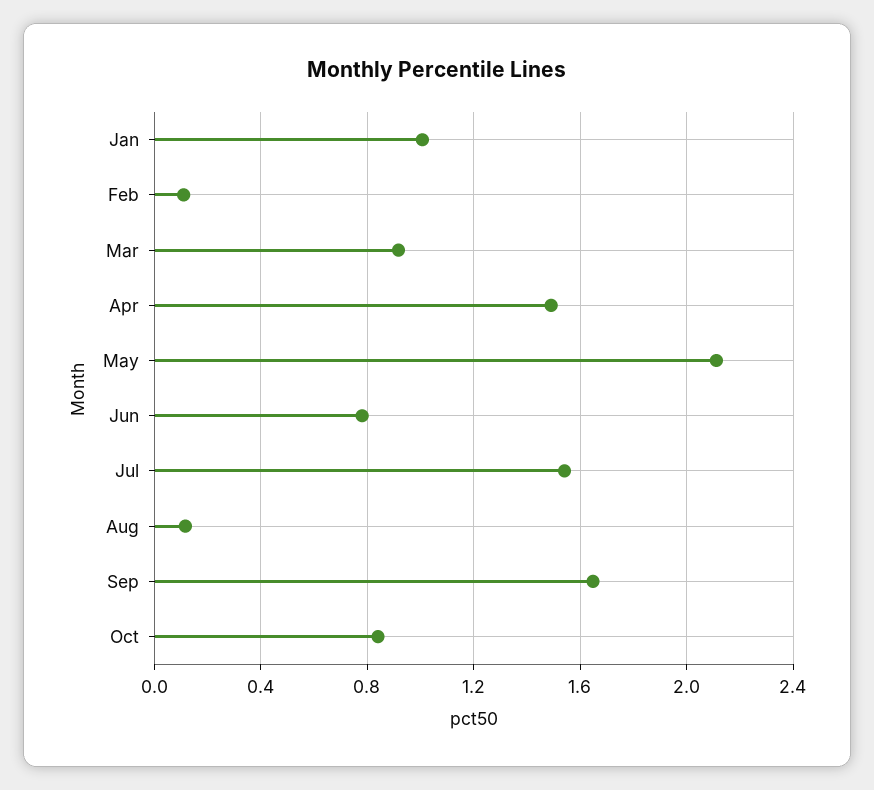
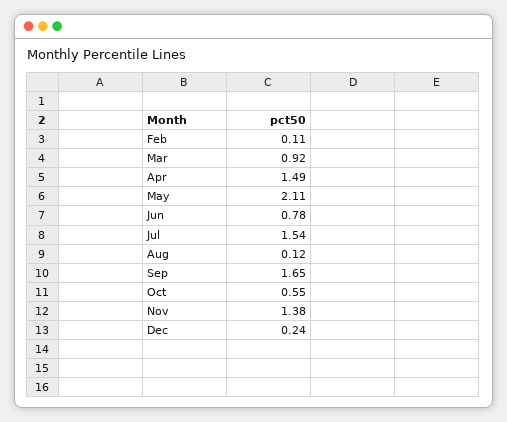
Jan: 1 -> none
Oct: 0.85 -> 0.55
Nov: none -> 1.38
Dec: none -> 0.24

